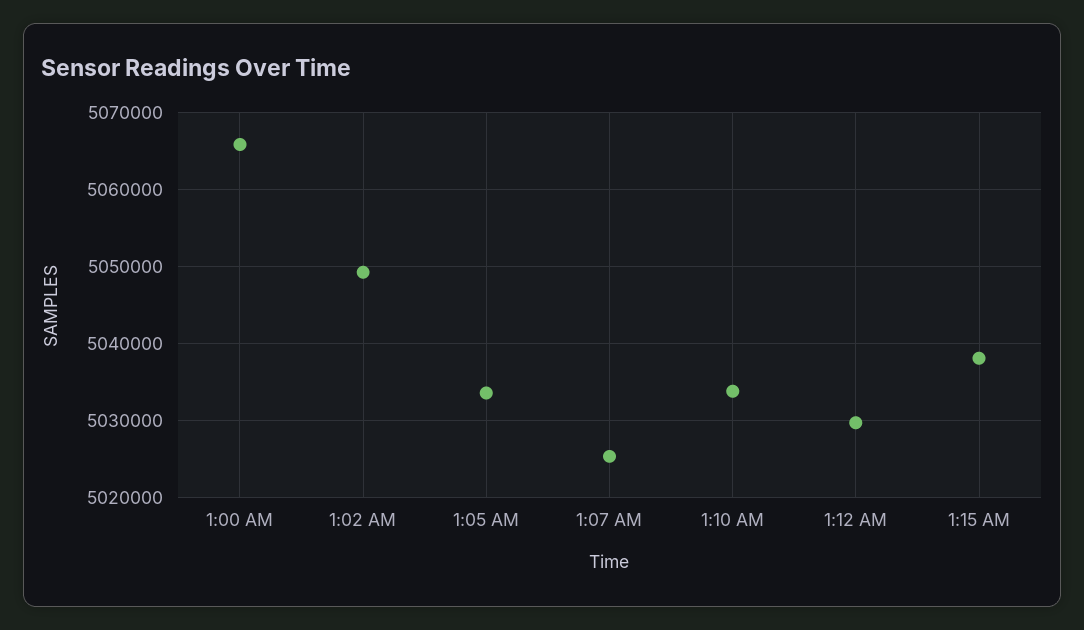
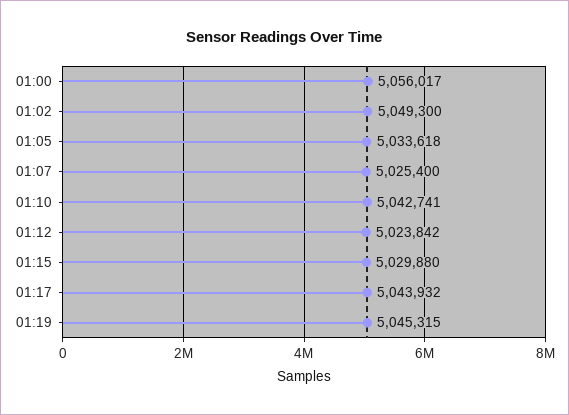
1:00 AM: 5066000 -> 5056017
1:10 AM: 5034000 -> 5042741
1:12 AM: 5030000 -> 5023842
1:15 AM: 5038000 -> 5029880
01:17: none -> 5043932
01:19: none -> 5045315

